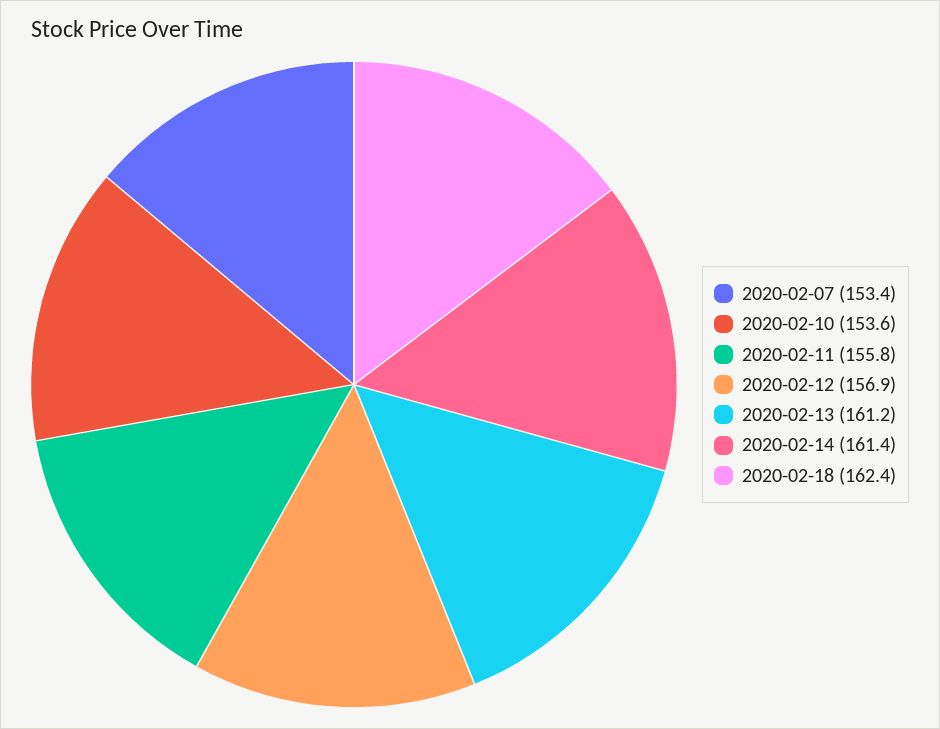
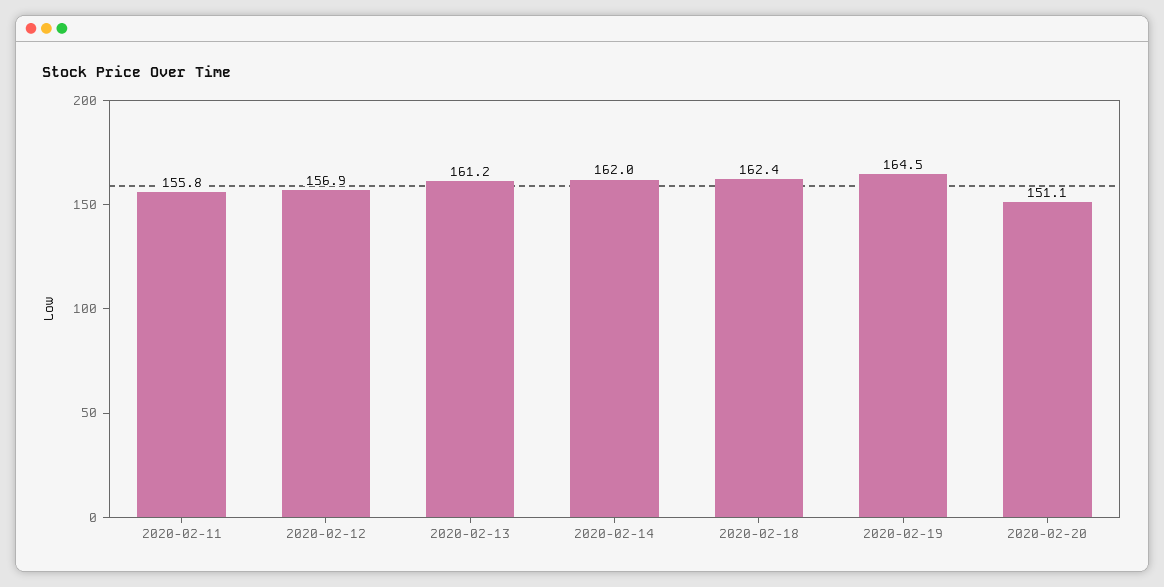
2020-02-07: 153.4 -> none
2020-02-10: 153.6 -> none
2020-02-14: 161.4 -> 162
2020-02-19: none -> 164.5
2020-02-20: none -> 151.1

